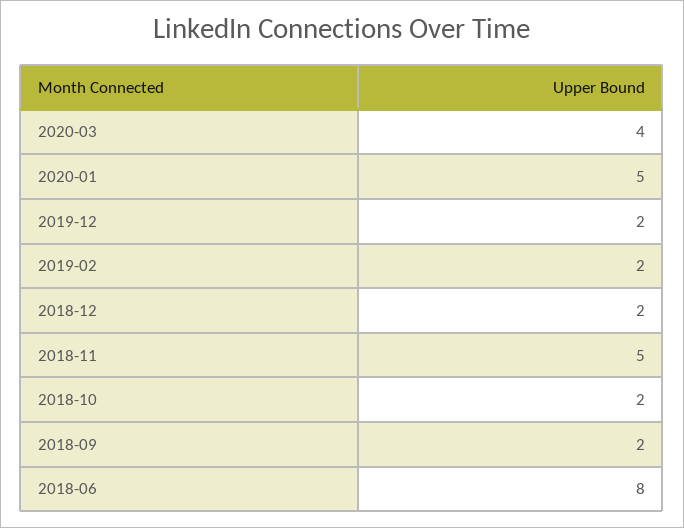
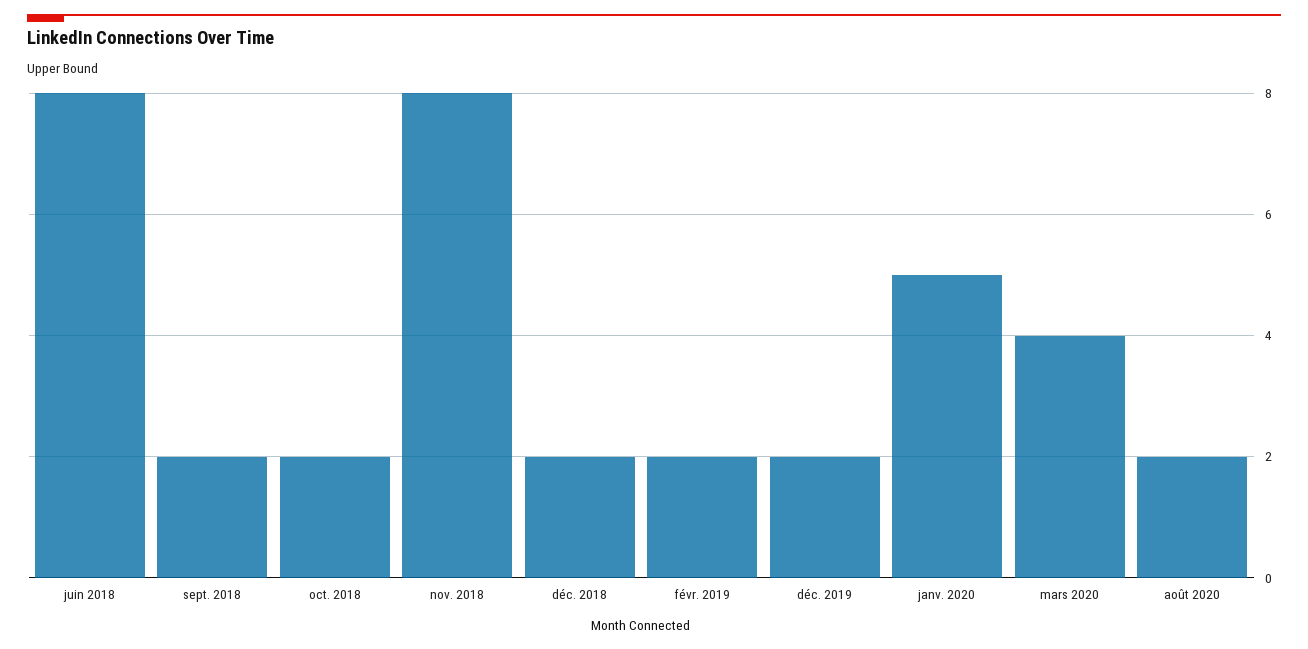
2018-11: 5 -> 8
août 2020: none -> 2

